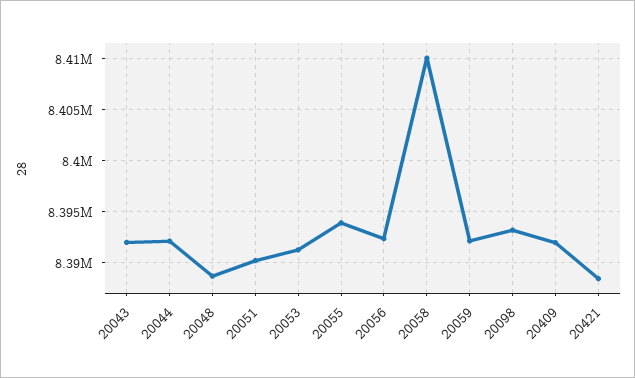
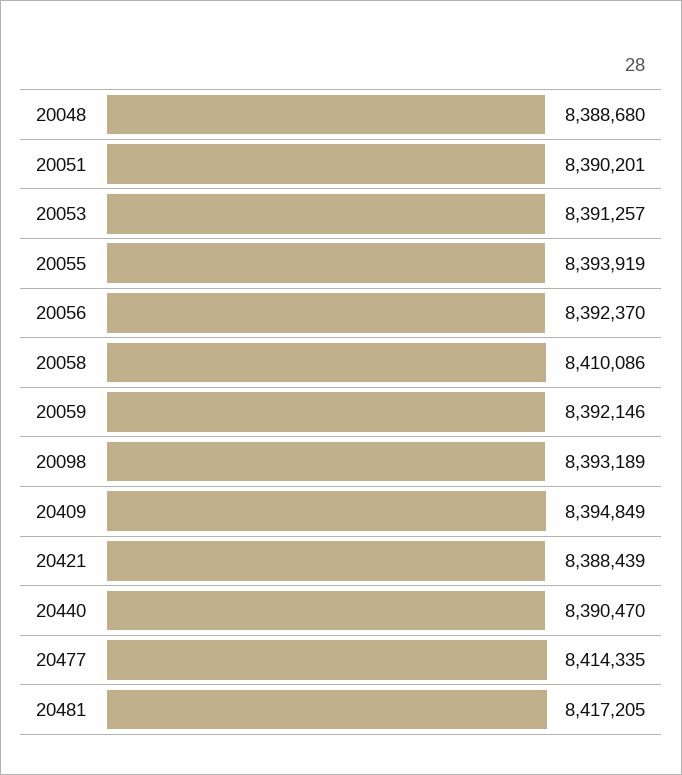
20043: 8392000 -> none
20044: 8392000 -> none
20409: 8392000 -> 8394849
20440: none -> 8390470
20477: none -> 8414335
20481: none -> 8417205

